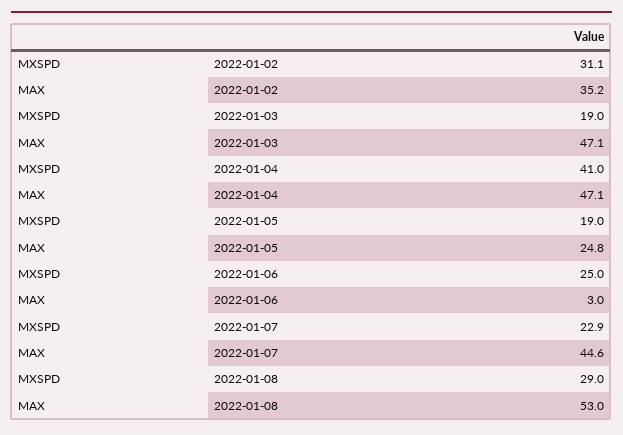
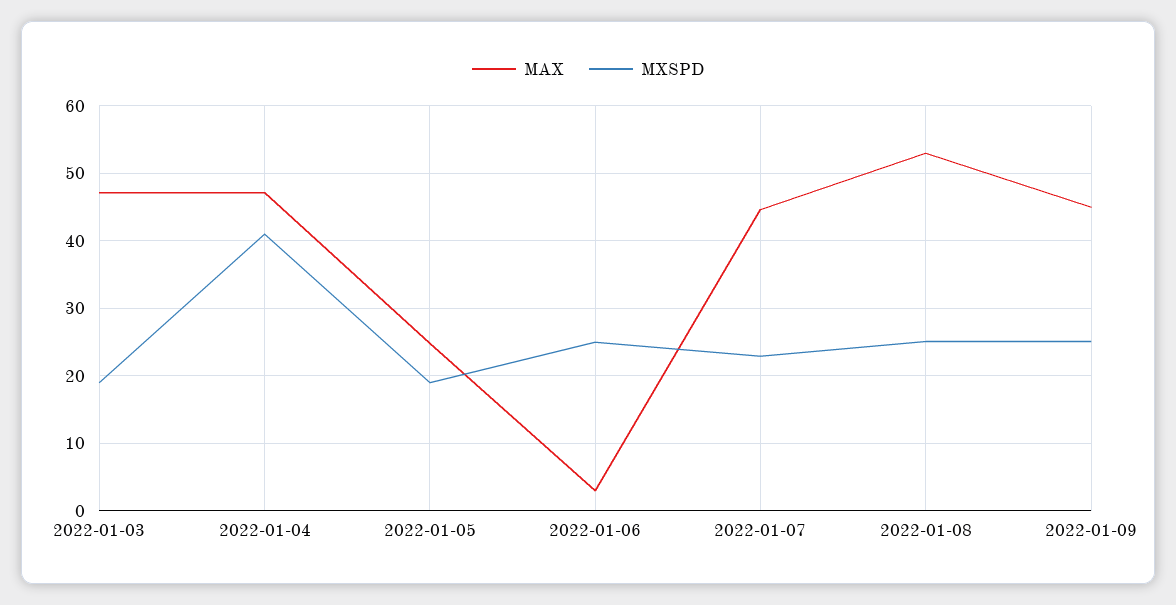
MXSPD, 2022-01-02: 31.1 -> none
MAX, 2022-01-02: 35.2 -> none
MXSPD, 2022-01-08: 29 -> 25
MAX, 2022-01-09: none -> 45
MXSPD, 2022-01-09: none -> 25

